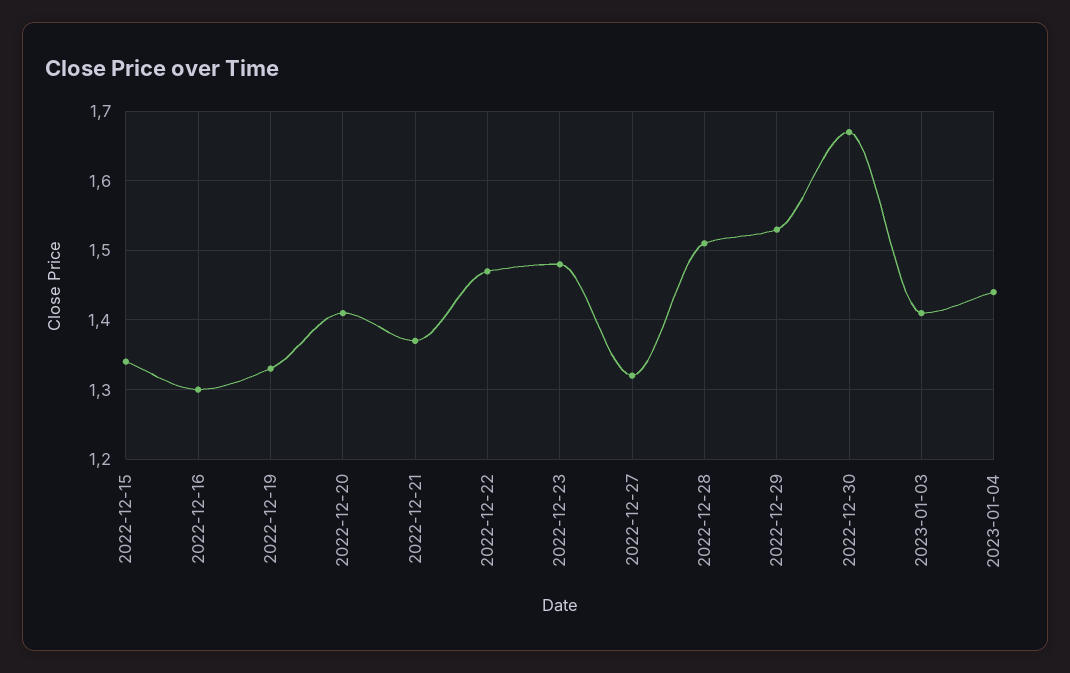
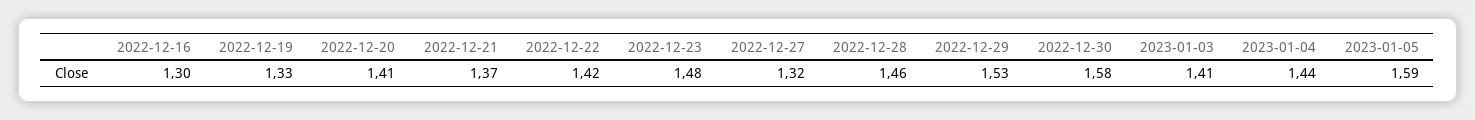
2022-12-15: 1.34 -> none
2022-12-22: 1.47 -> 1.42
2022-12-28: 1.51 -> 1.46
2022-12-30: 1.67 -> 1.58
2023-01-05: none -> 1.59

